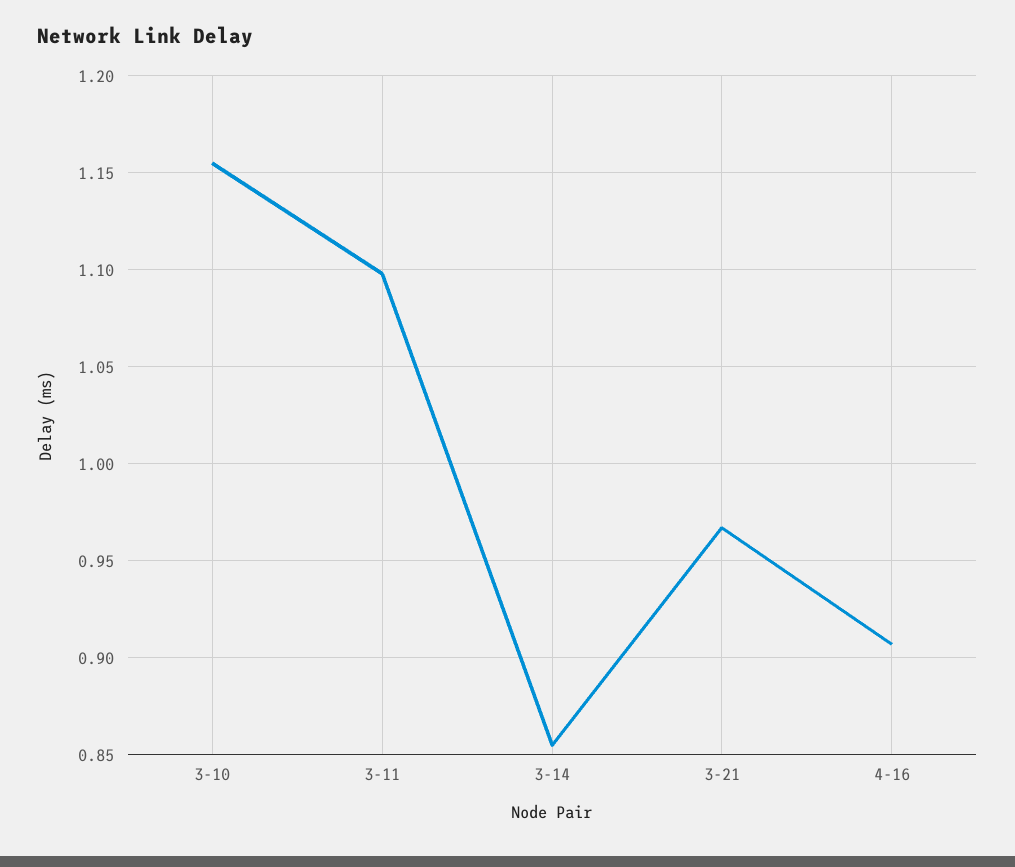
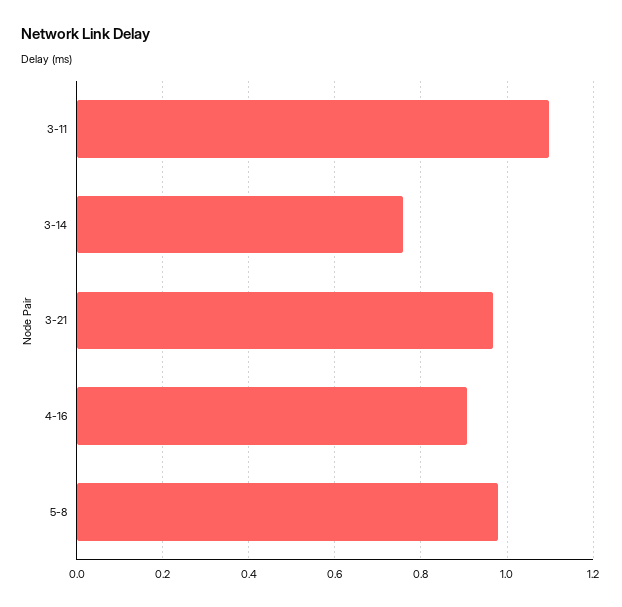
3-10: 1.155 -> none
3-14: 0.855 -> 0.76
5-8: none -> 0.98

